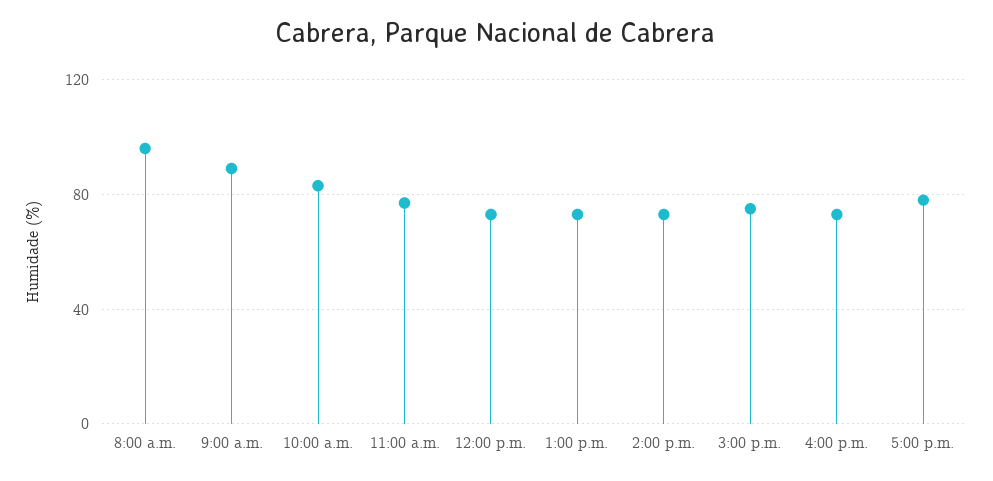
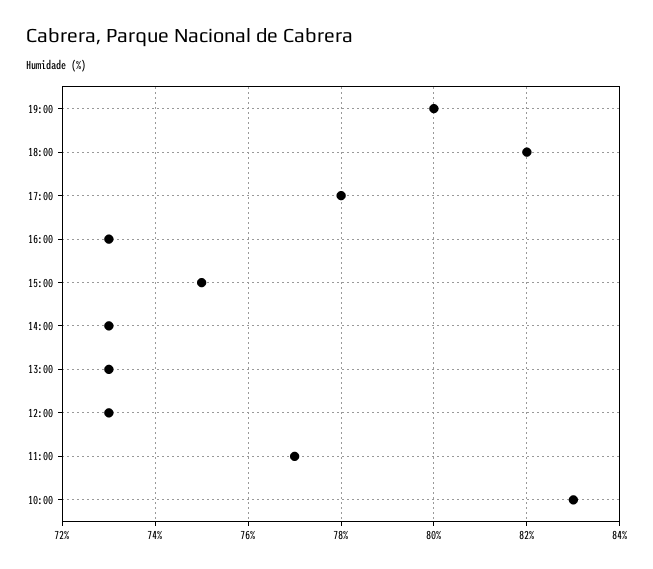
8:00 a.m.: 95 -> none
9:00 a.m.: 90 -> none
19:00: none -> 80
18:00: none -> 82

